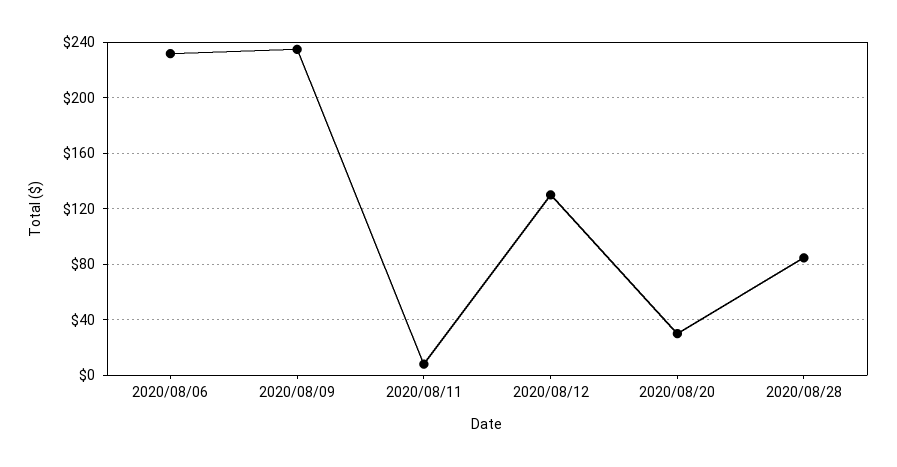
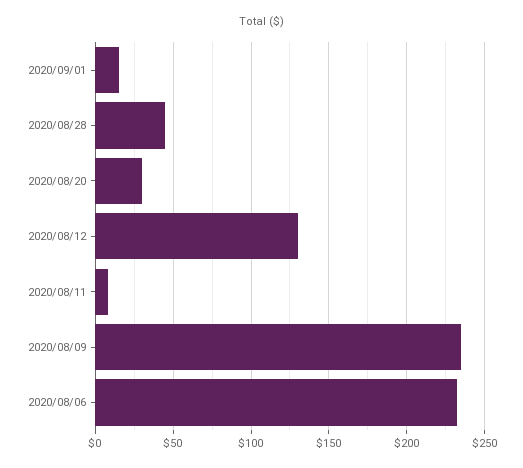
2020/08/28: 85 -> 45
2020/09/01: none -> 15

